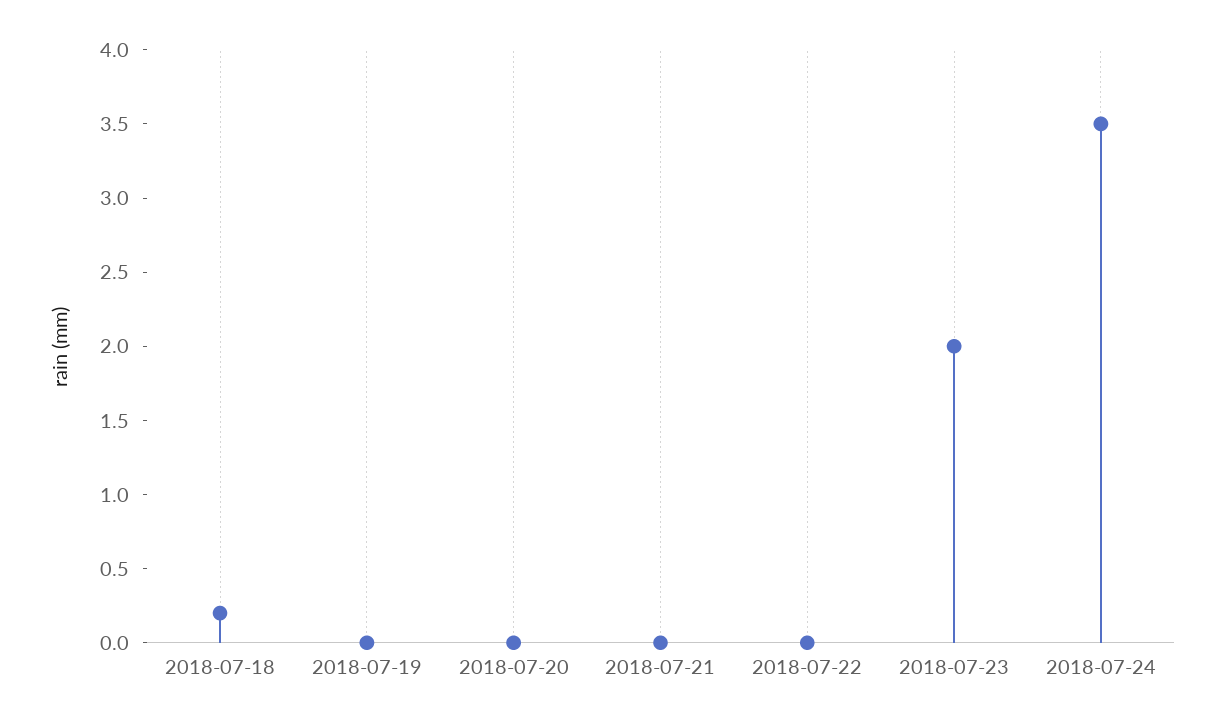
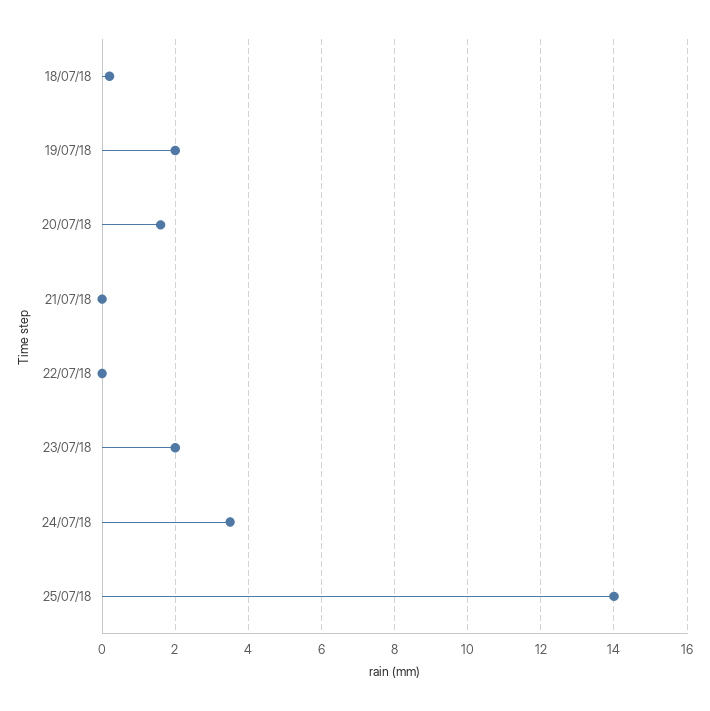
2018-07-19: 0 -> 2
2018-07-20: 0 -> 1.5
25/07/18: none -> 14

